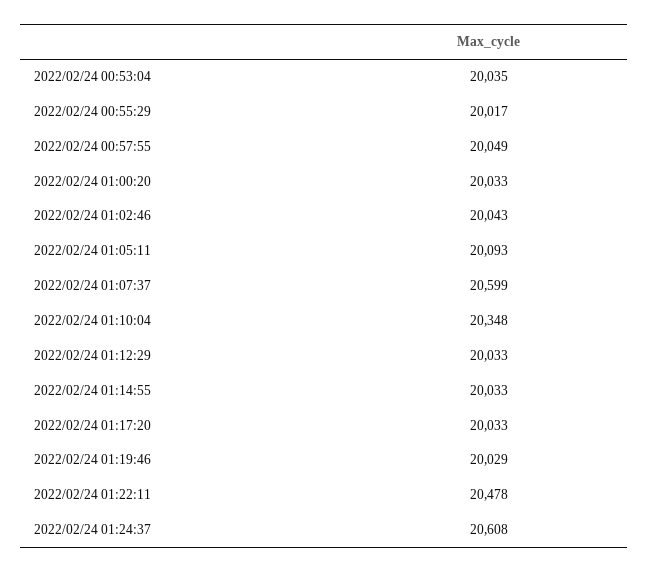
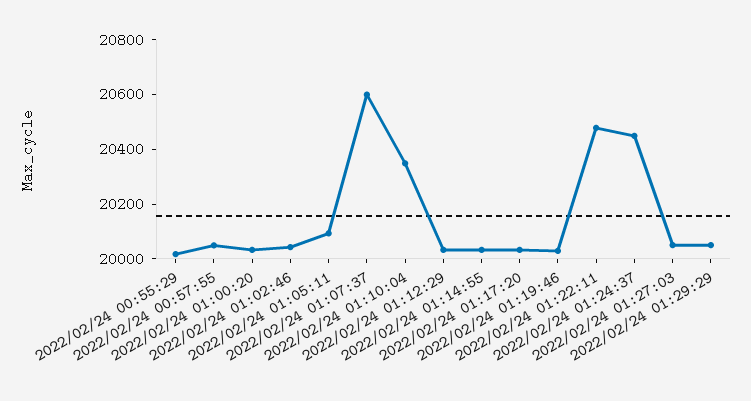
2022/02/24 00:53:04: 20035 -> none
2022/02/24 01:24:37: 20608 -> 20450
2022/02/24 01:27:03: none -> 20050
2022/02/24 01:29:29: none -> 20050

